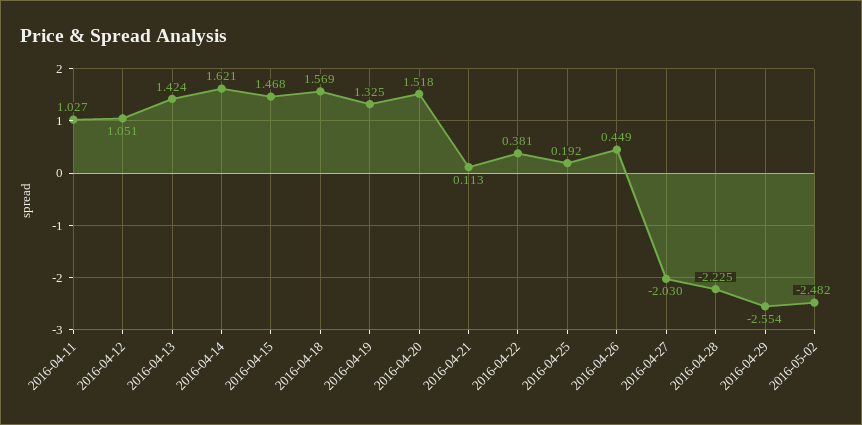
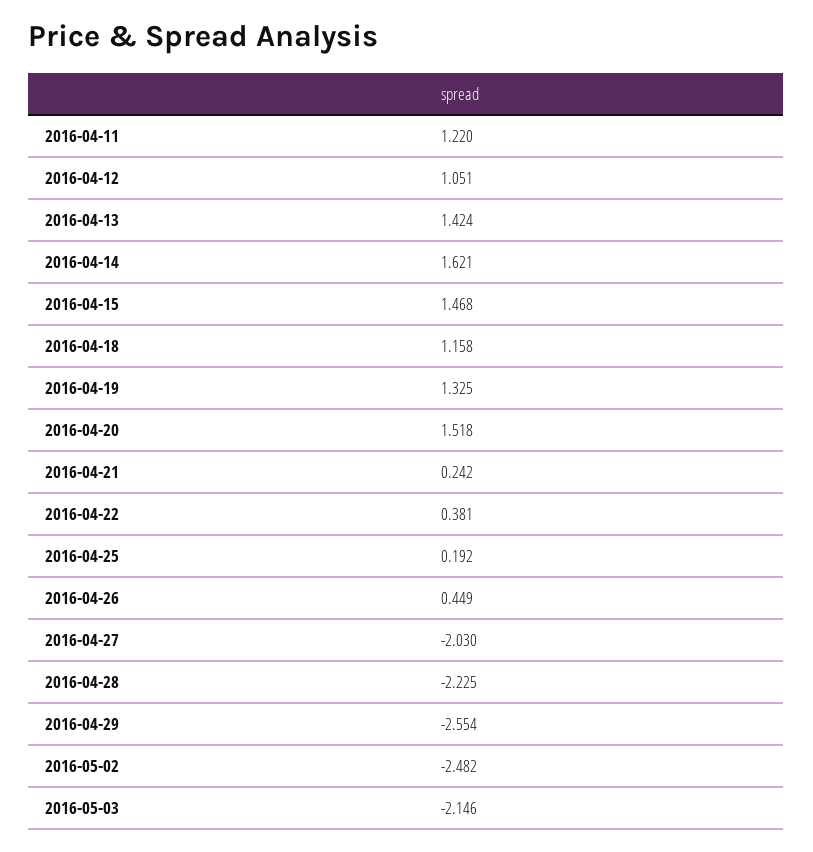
2016-04-11: 1.027 -> 1.22
2016-04-18: 1.569 -> 1.158
2016-04-21: 0.113 -> 0.242
2016-05-03: none -> -2.146

